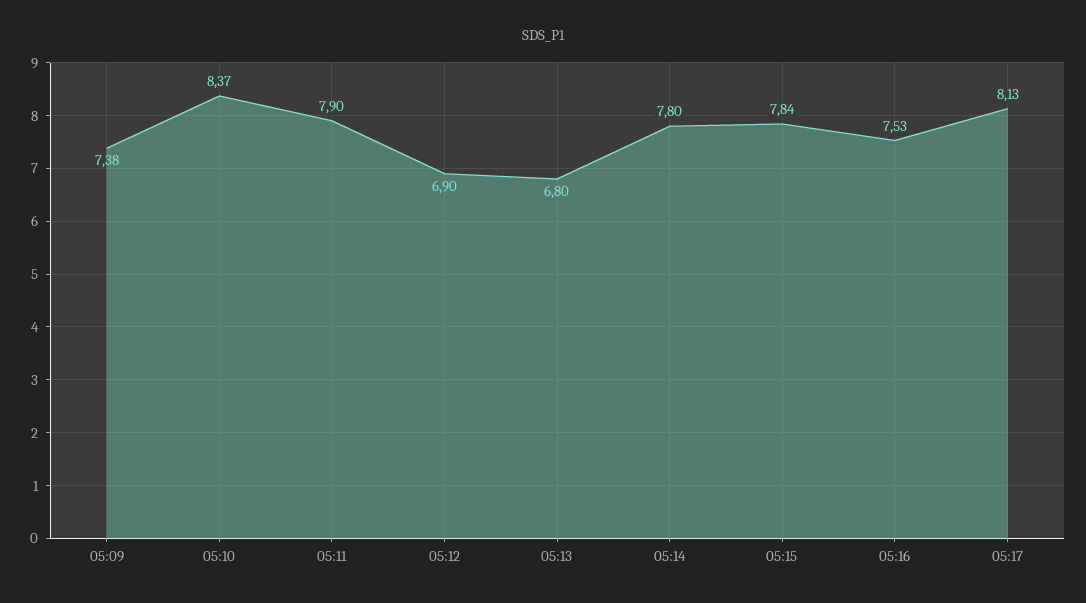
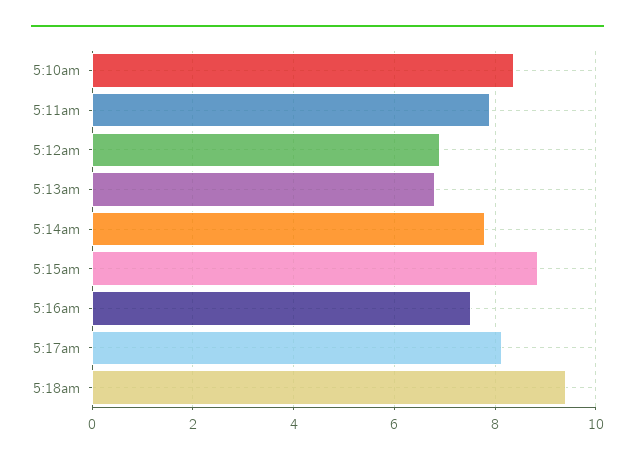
05:09: 7.38 -> none
05:15: 7.84 -> 8.8
5:18am: none -> 9.4

